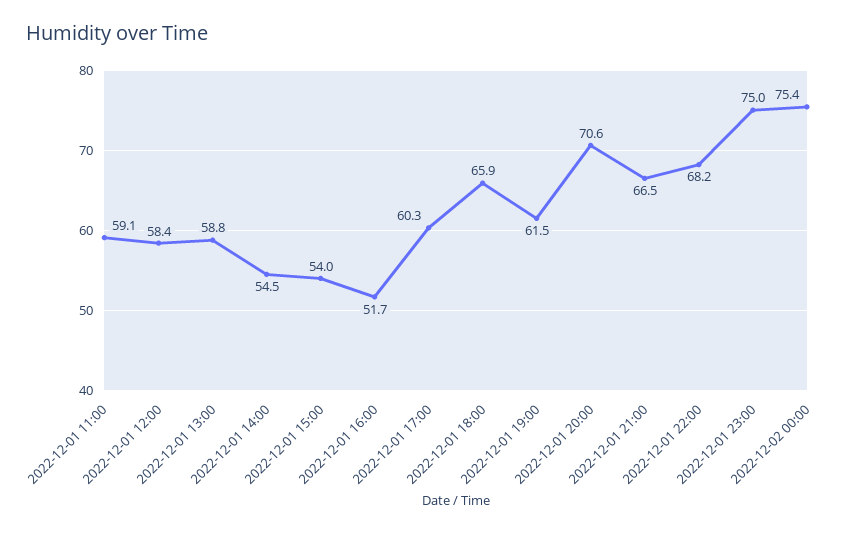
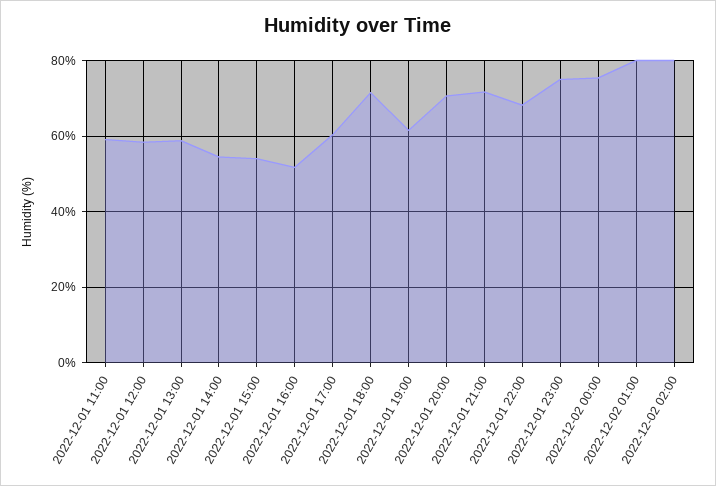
2022-12-01 18:00: 65.9 -> 72
2022-12-01 21:00: 66.5 -> 72
2022-12-02 01:00: none -> 80
2022-12-02 02:00: none -> 80

